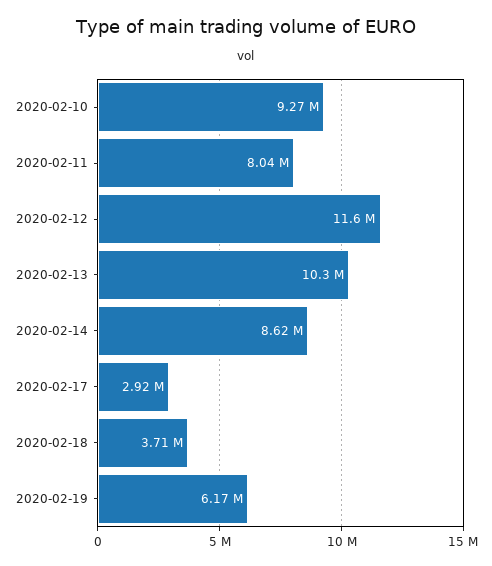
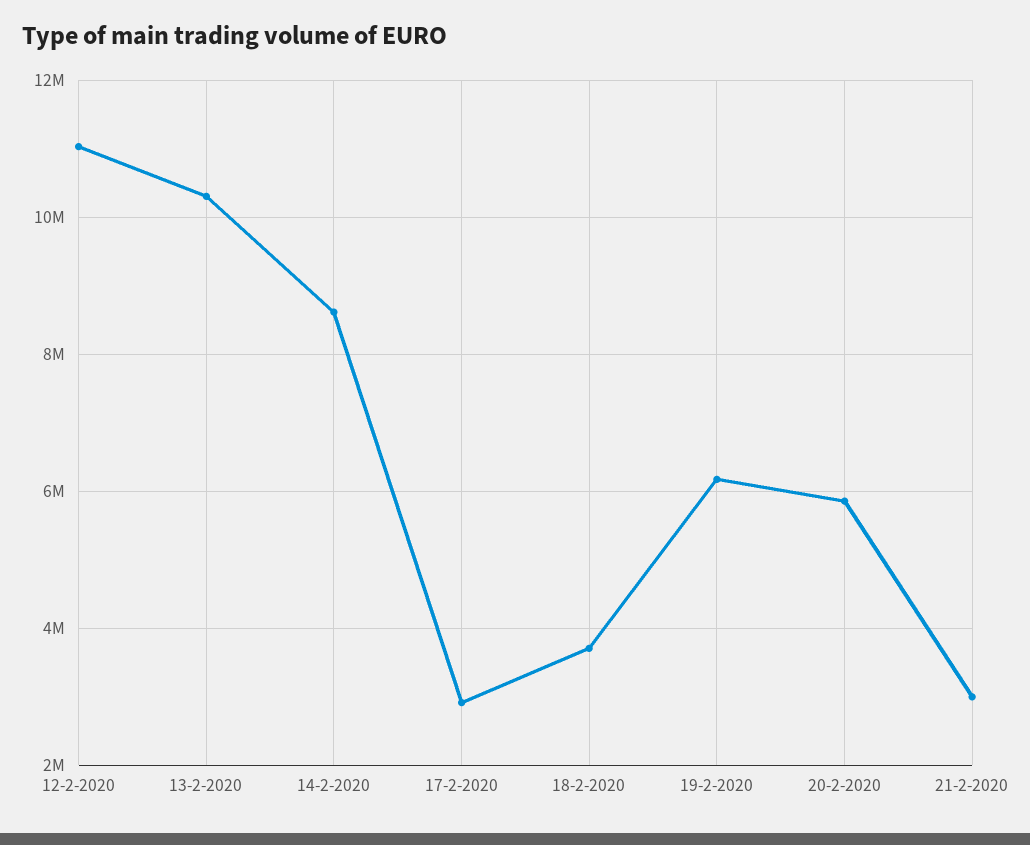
2020-02-10: 9270000 -> none
2020-02-11: 8040000 -> none
2020-02-12: 11600000 -> 11000000
20-2-2020: none -> 5800000
21-2-2020: none -> 3000000

